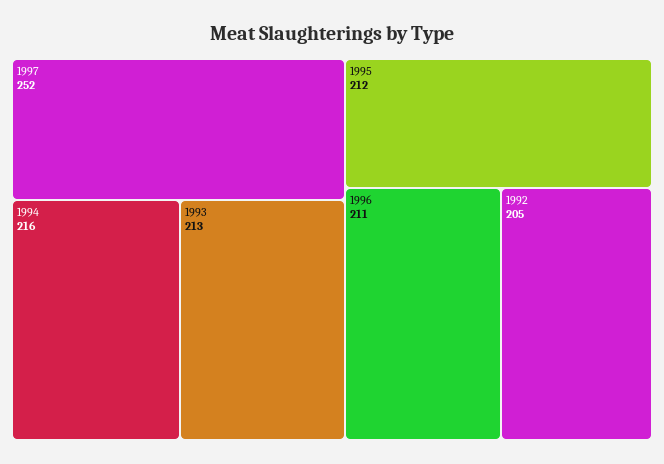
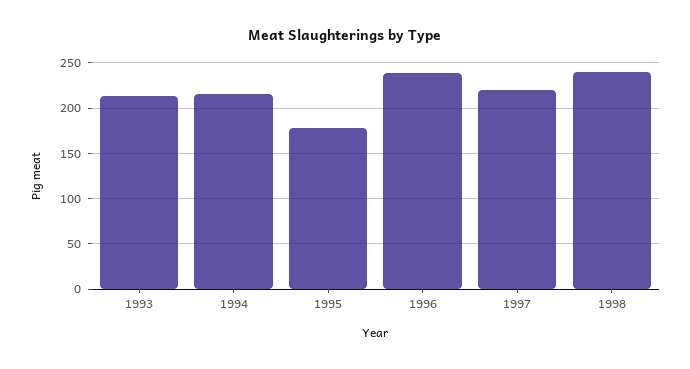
1997: 252 -> 220
1995: 212 -> 180
1996: 211 -> 240
1992: 205 -> none
1998: none -> 240

